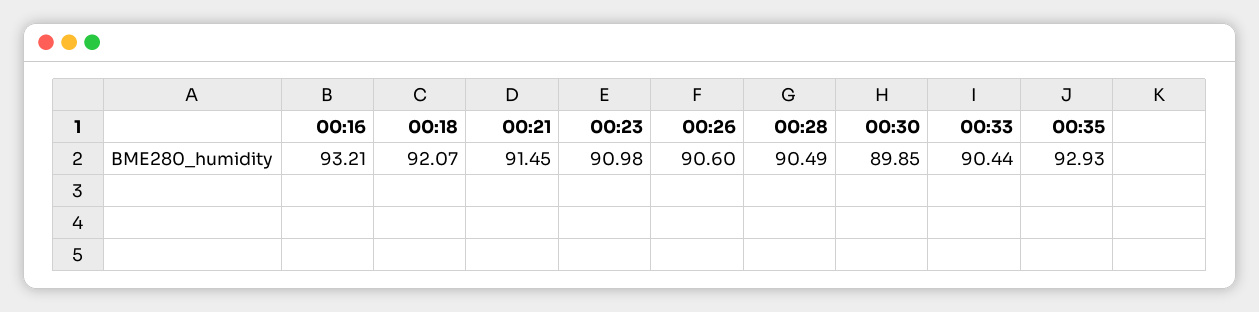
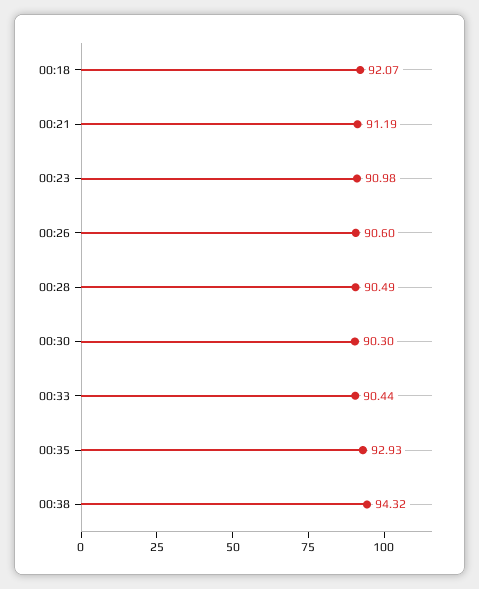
00:16: 93.21 -> none
00:21: 91.45 -> 91.19
00:30: 89.85 -> 90.3
00:38: none -> 94.32

